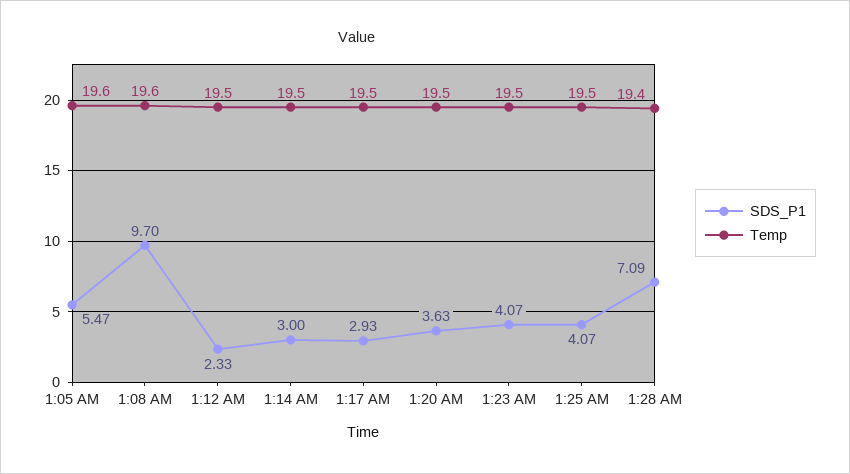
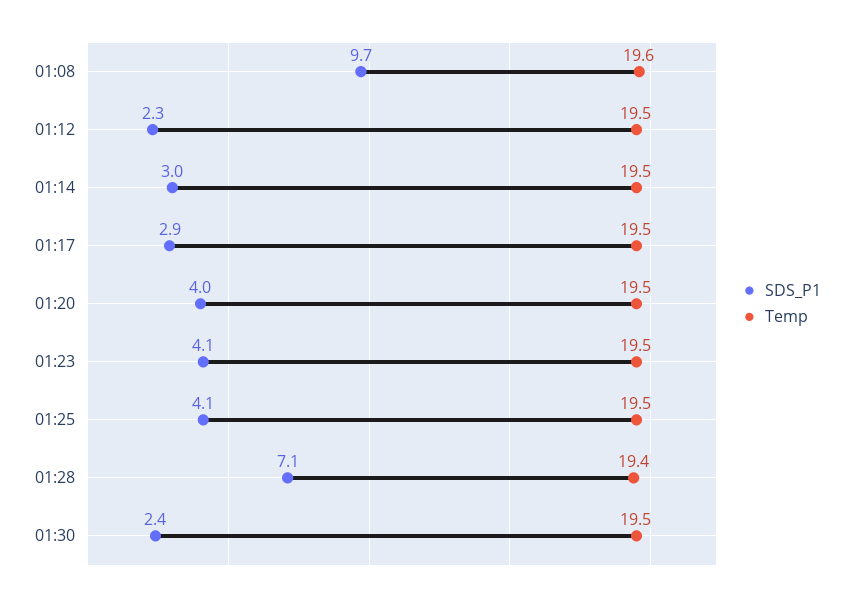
SDS_P1, 1:05 AM: 5.47 -> none
Temp, 1:05 AM: 19.6 -> none
SDS_P1, 1:20 AM: 3.63 -> 4
SDS_P1, 01:30: none -> 2.4
Temp, 01:30: none -> 19.5

